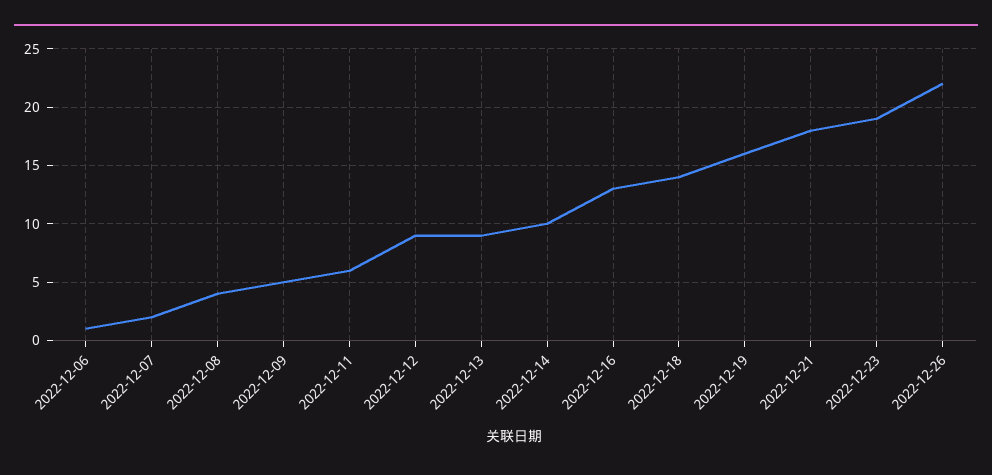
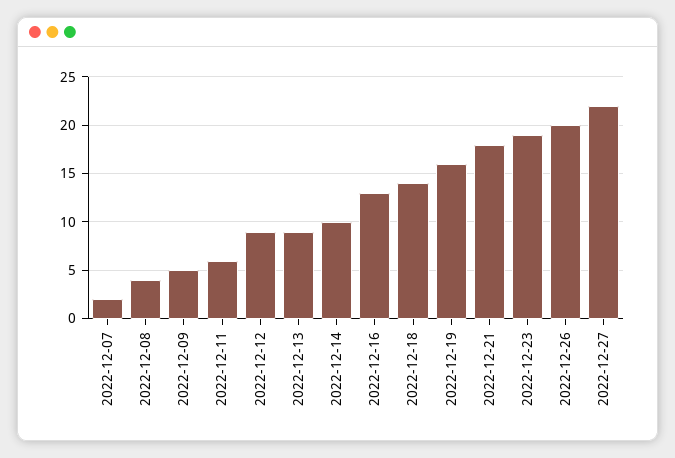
2022-12-06: 1 -> none
2022-12-26: 22 -> 20
2022-12-27: none -> 22

